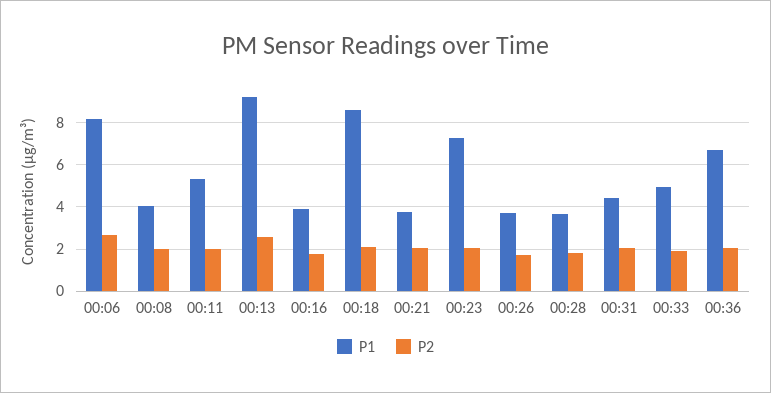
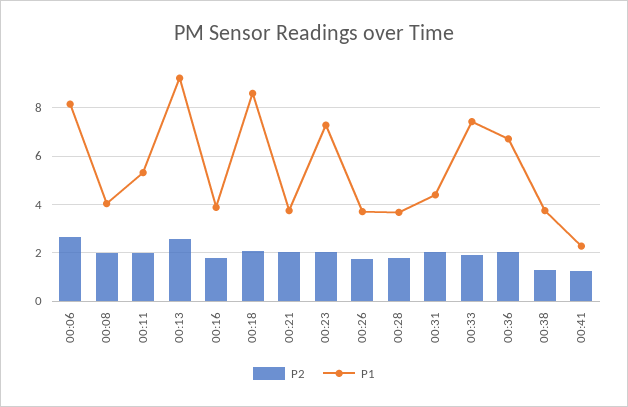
P1, 00:33: 5 -> 7.5
P2, 00:38: none -> 1.25
P1, 00:38: none -> 3.75
P2, 00:41: none -> 1.25
P1, 00:41: none -> 2.25

